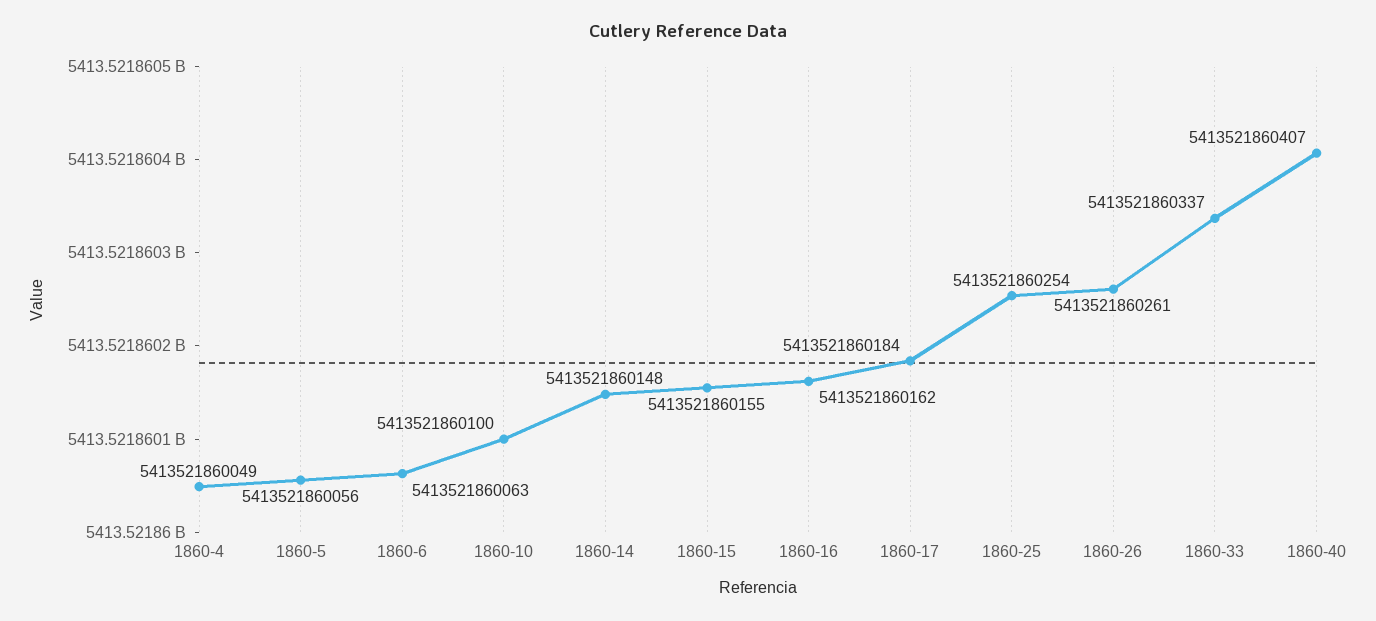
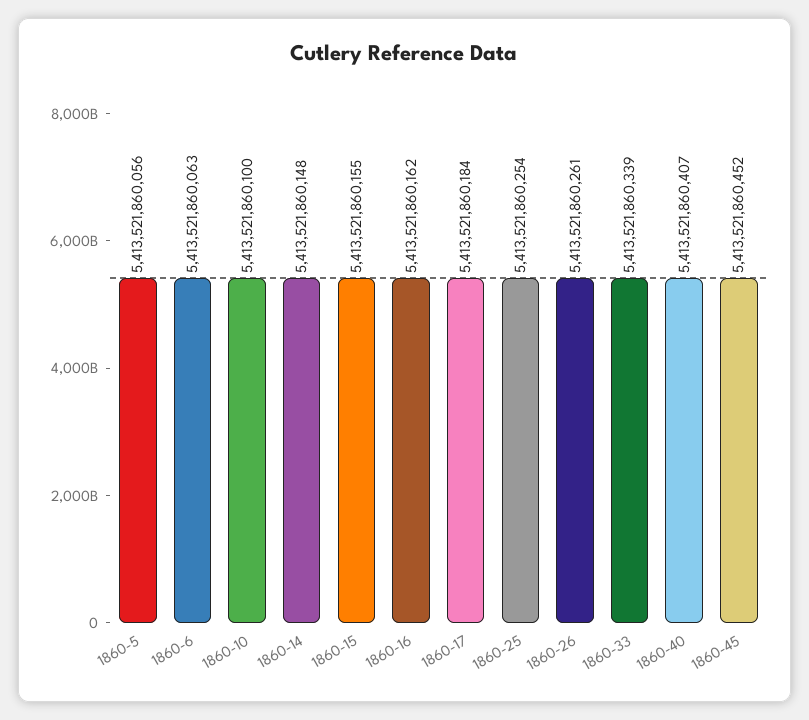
1860-4: 5413521860049 -> none
1860-33: 5413521860337 -> 5413521860339
1860-45: none -> 5413521860452

